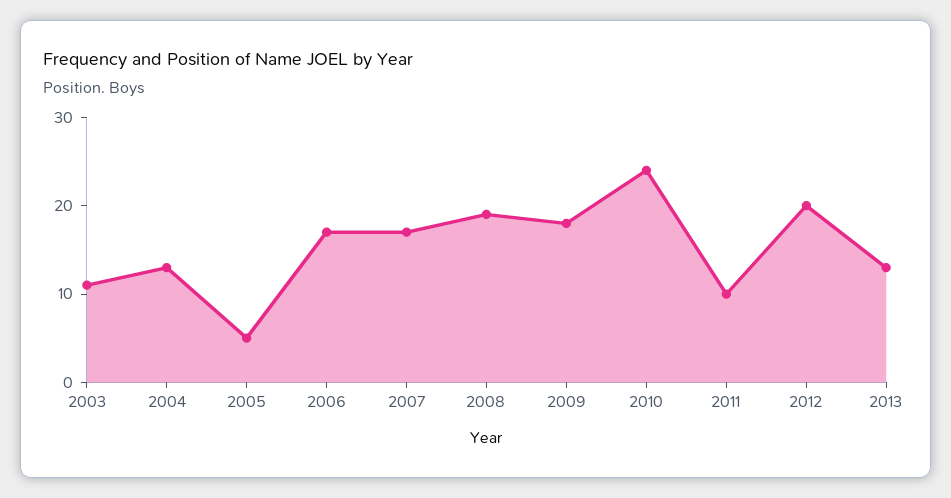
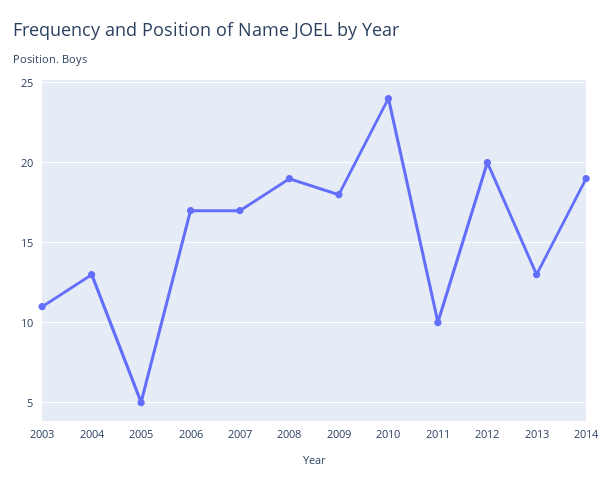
2014: none -> 19

